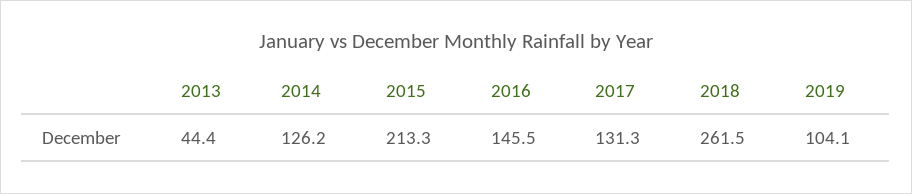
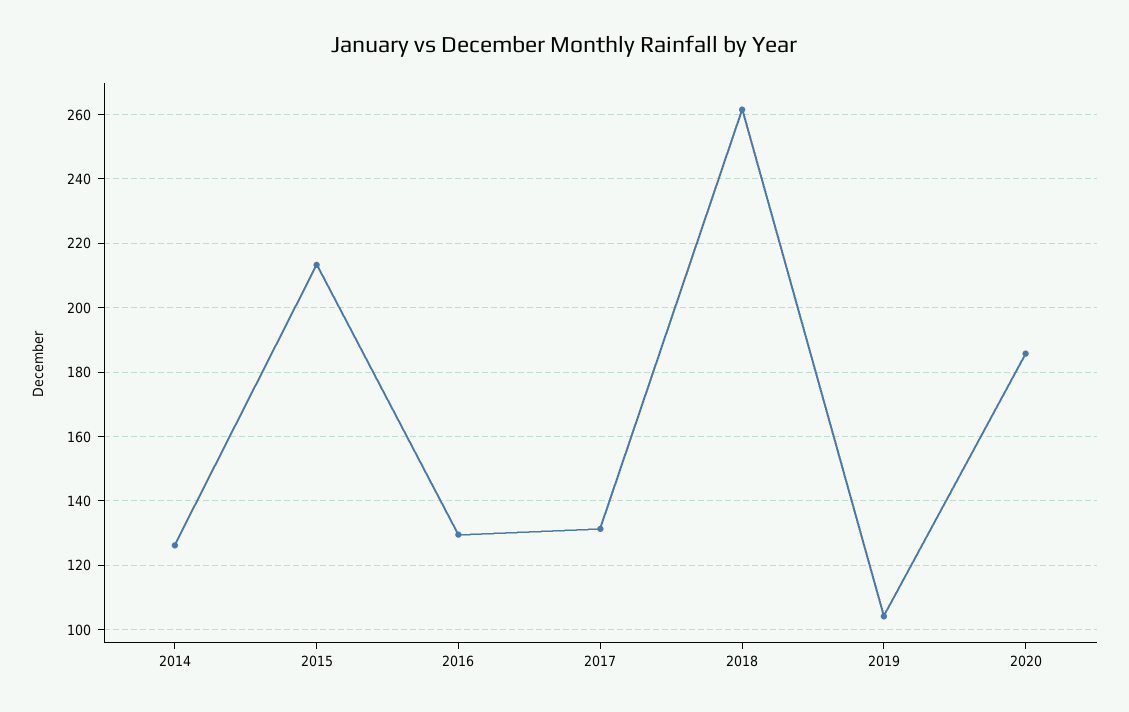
2013: 44.4 -> none
2016: 145.5 -> 130
2020: none -> 186

